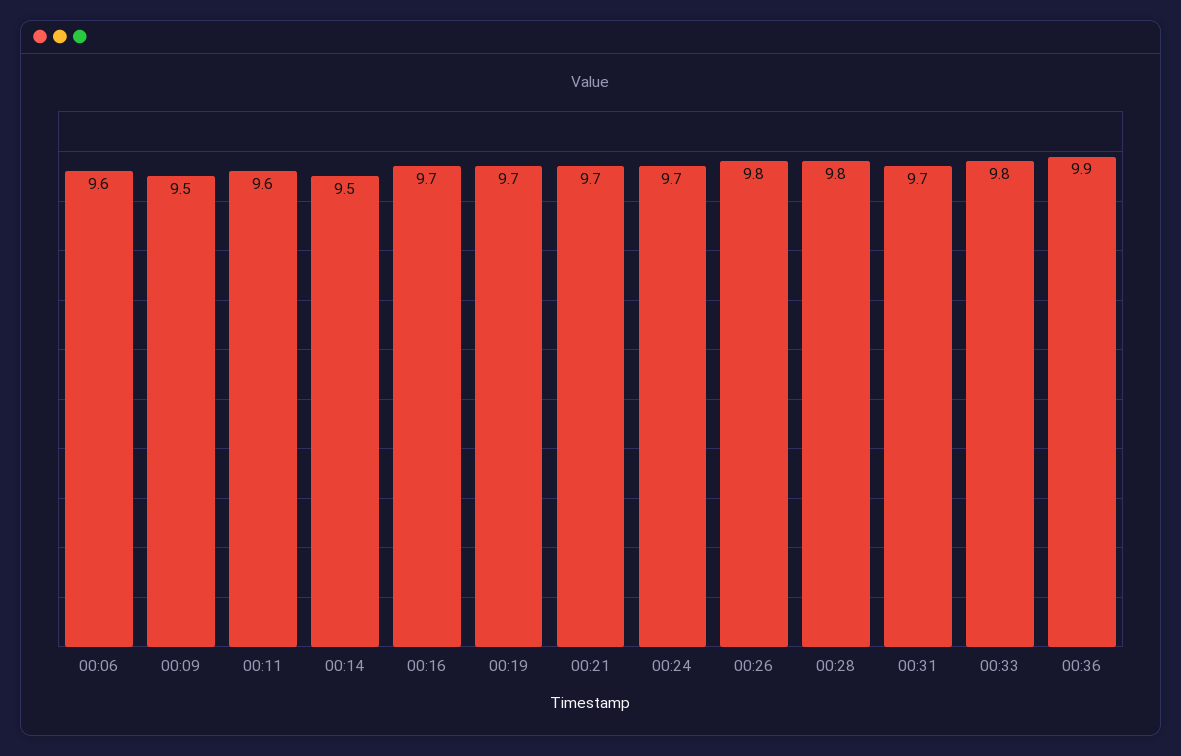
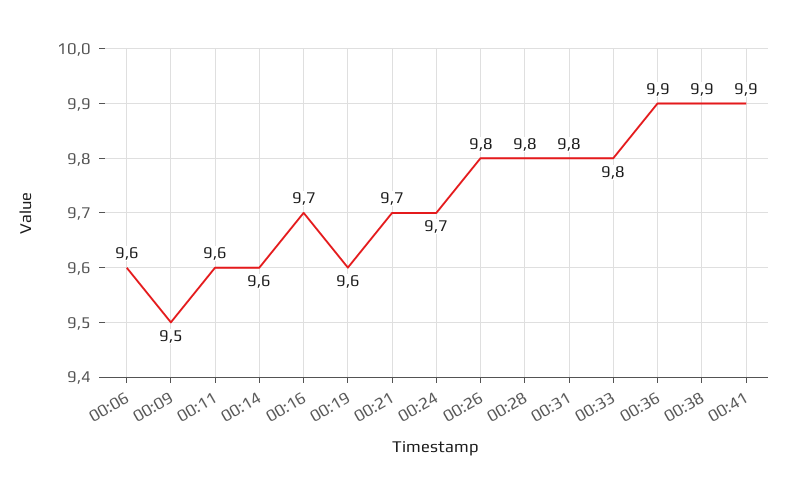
00:14: 9.5 -> 9.6
00:19: 9.7 -> 9.6
00:31: 9.7 -> 9.8
00:38: none -> 9.9
00:41: none -> 9.9

